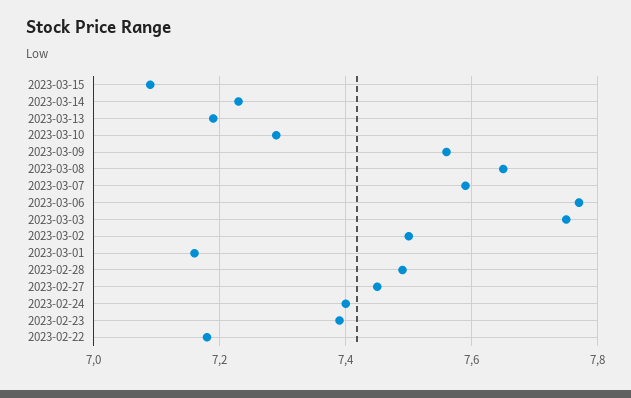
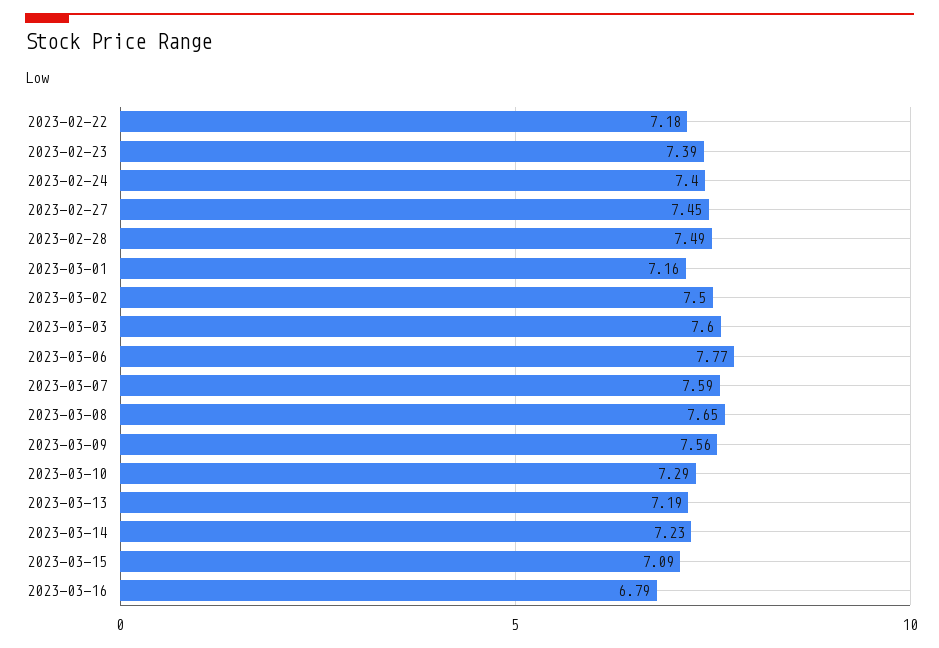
2023-03-03: 7.75 -> 7.6
2023-03-16: none -> 6.79

